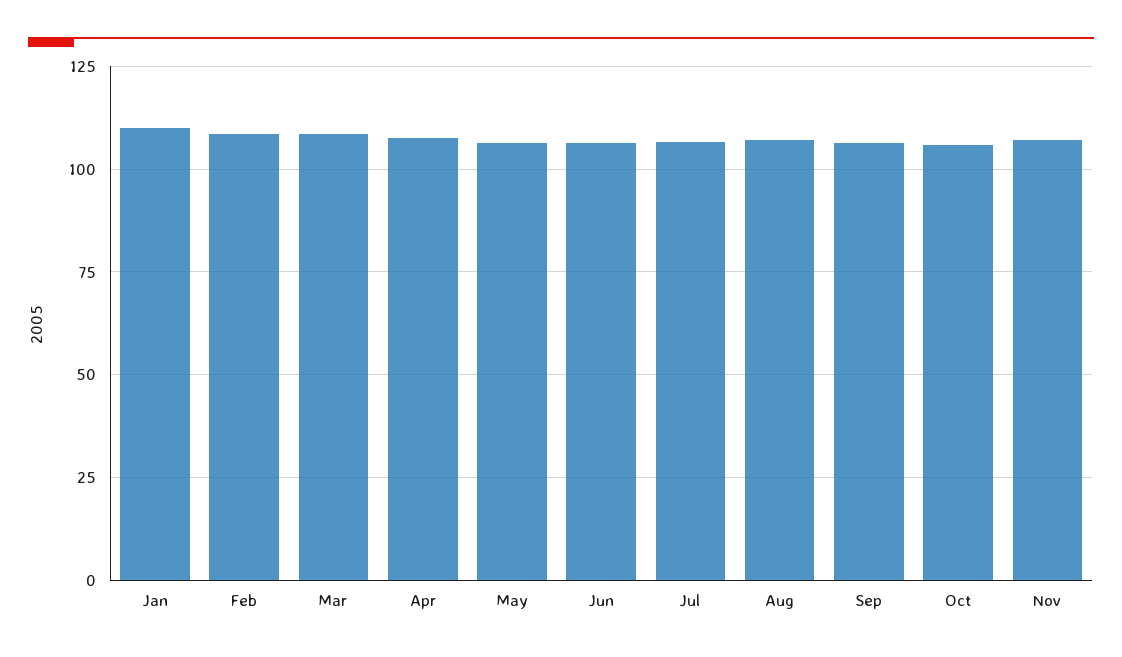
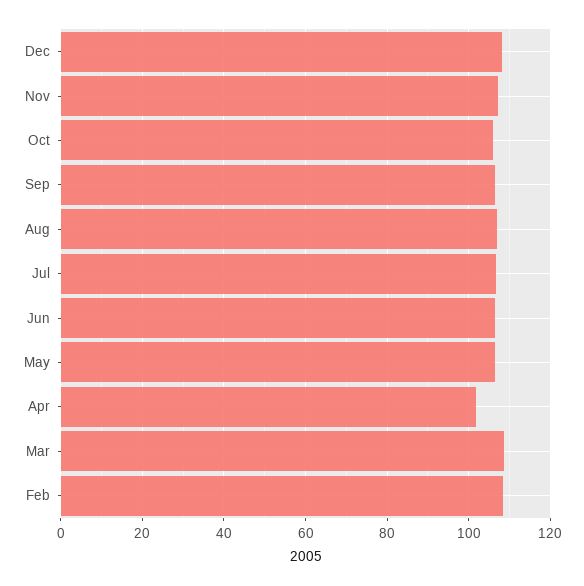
Jan: 110 -> none
Apr: 107.5 -> 102
Dec: none -> 108

